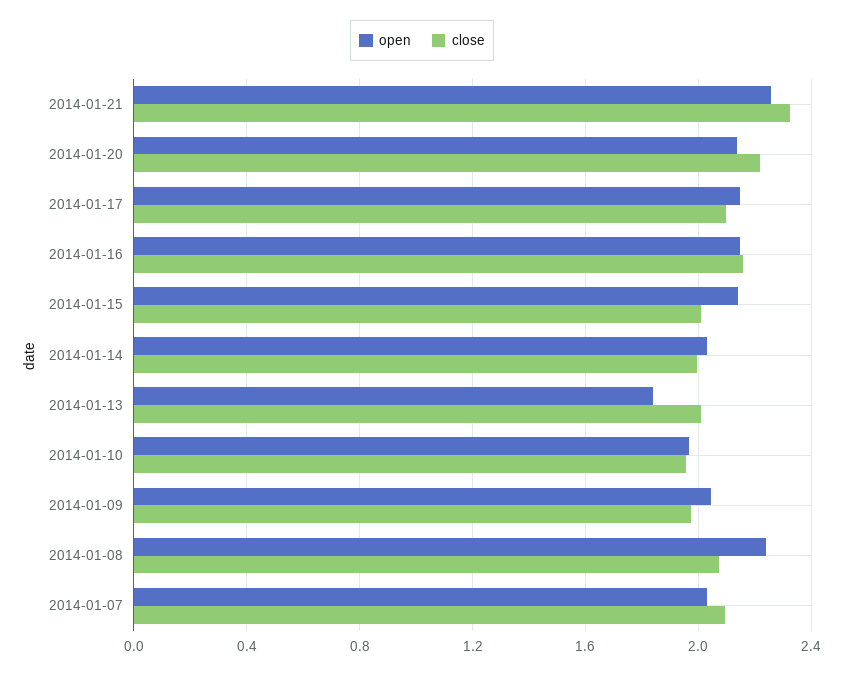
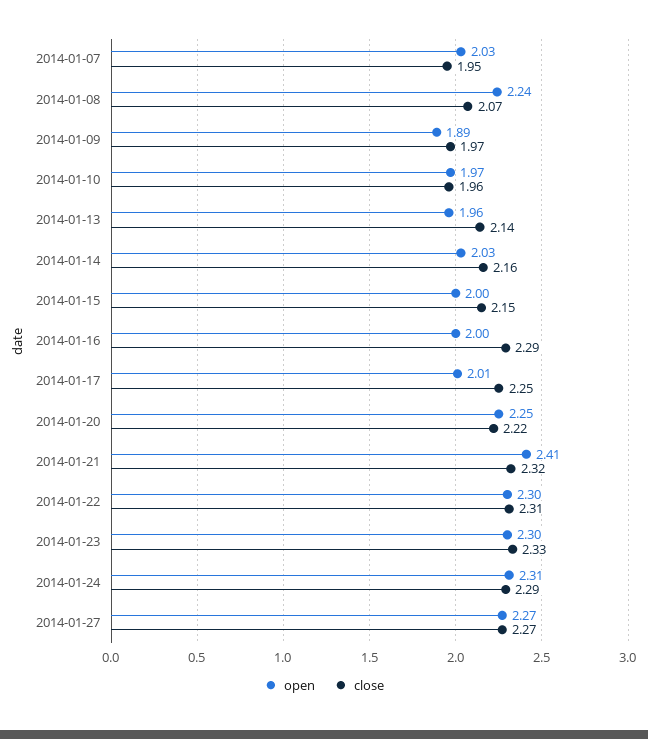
open, 2014-01-21: 2.25 -> 2.41
open, 2014-01-20: 2.15 -> 2.25
open, 2014-01-17: 2.15 -> 2.01
close, 2014-01-17: 2.1 -> 2.25
open, 2014-01-16: 2.15 -> 2
close, 2014-01-16: 2.15 -> 2.29
open, 2014-01-15: 2.15 -> 2
close, 2014-01-15: 2 -> 2.15
close, 2014-01-14: 2 -> 2.16
open, 2014-01-13: 1.85 -> 1.96
close, 2014-01-13: 2 -> 2.14
open, 2014-01-09: 2.05 -> 1.89
close, 2014-01-07: 2.1 -> 1.95
open, 2014-01-22: none -> 2.3
close, 2014-01-22: none -> 2.31
open, 2014-01-23: none -> 2.3
close, 2014-01-23: none -> 2.33
open, 2014-01-24: none -> 2.31
close, 2014-01-24: none -> 2.29
open, 2014-01-27: none -> 2.27
close, 2014-01-27: none -> 2.27

